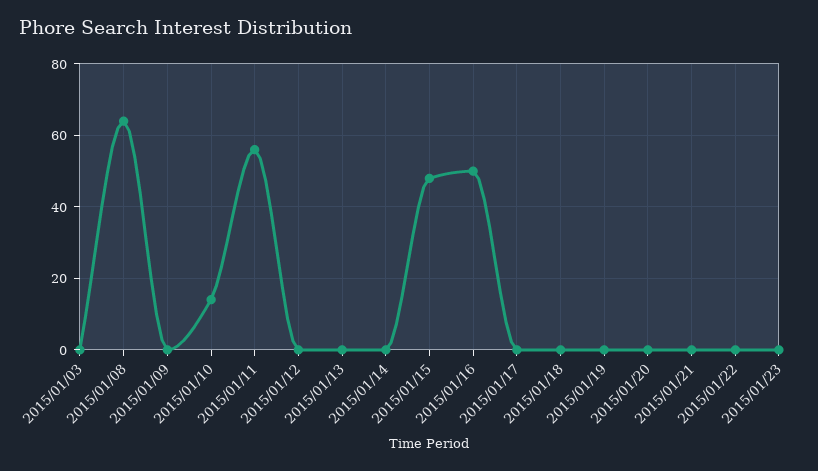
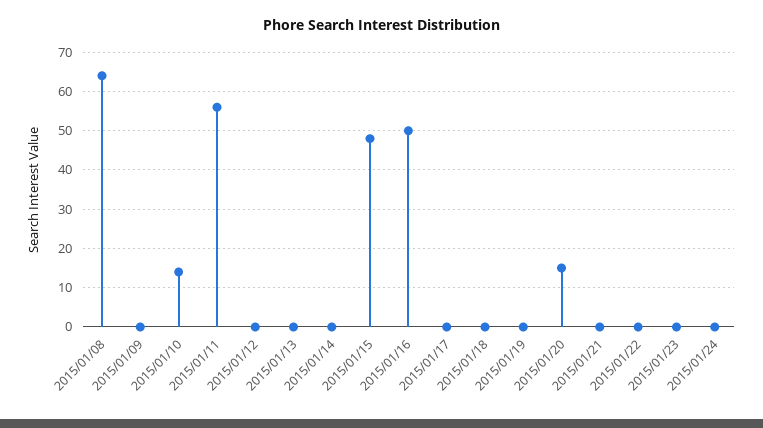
2015/01/03: 0 -> none
2015/01/20: 0 -> 15
2015/01/24: none -> 0

